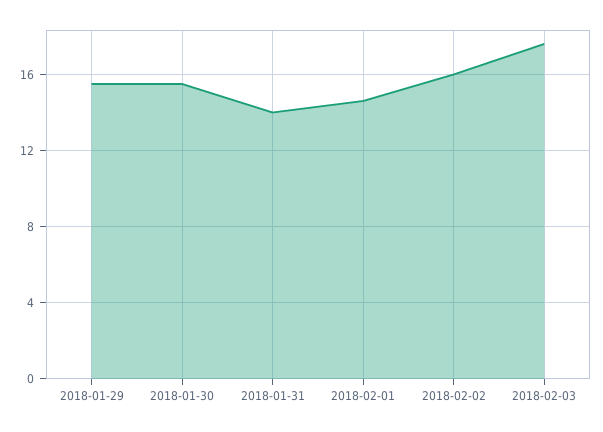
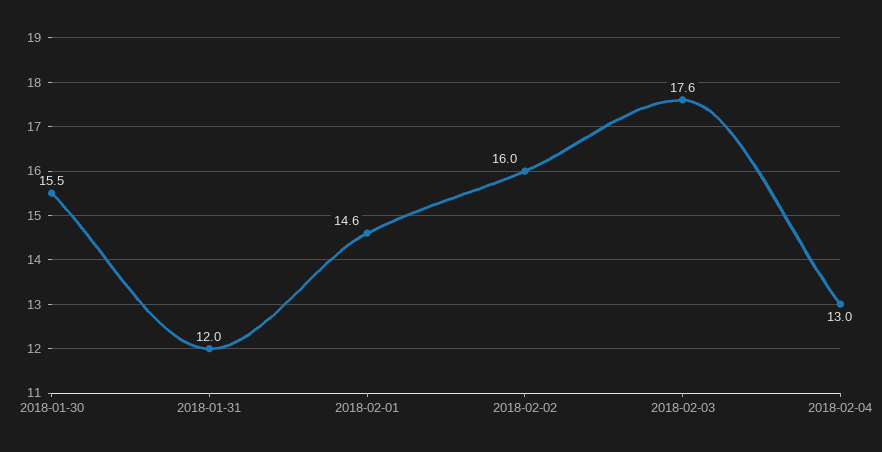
2018-01-29: 15.5 -> none
2018-01-31: 14 -> 12
2018-02-04: none -> 13

